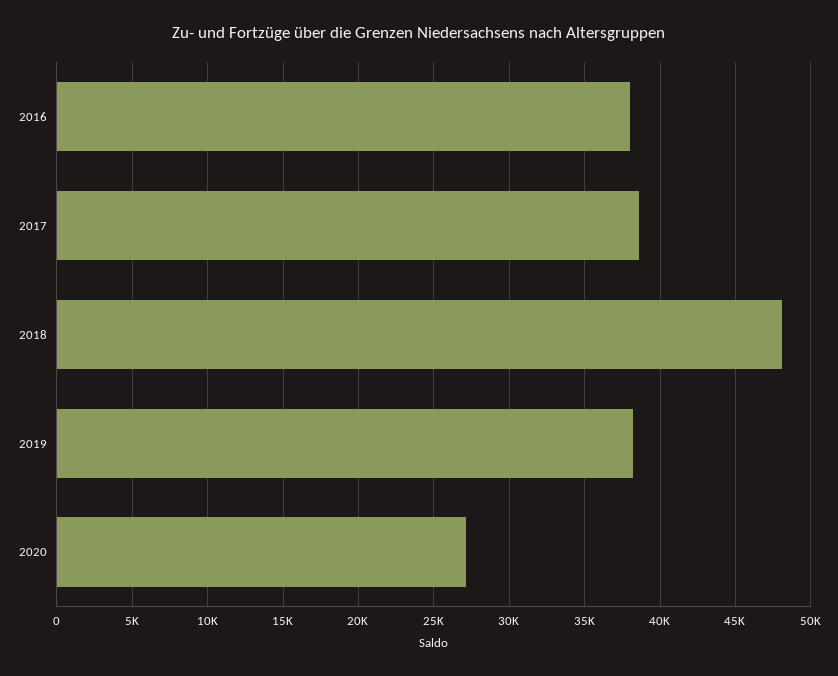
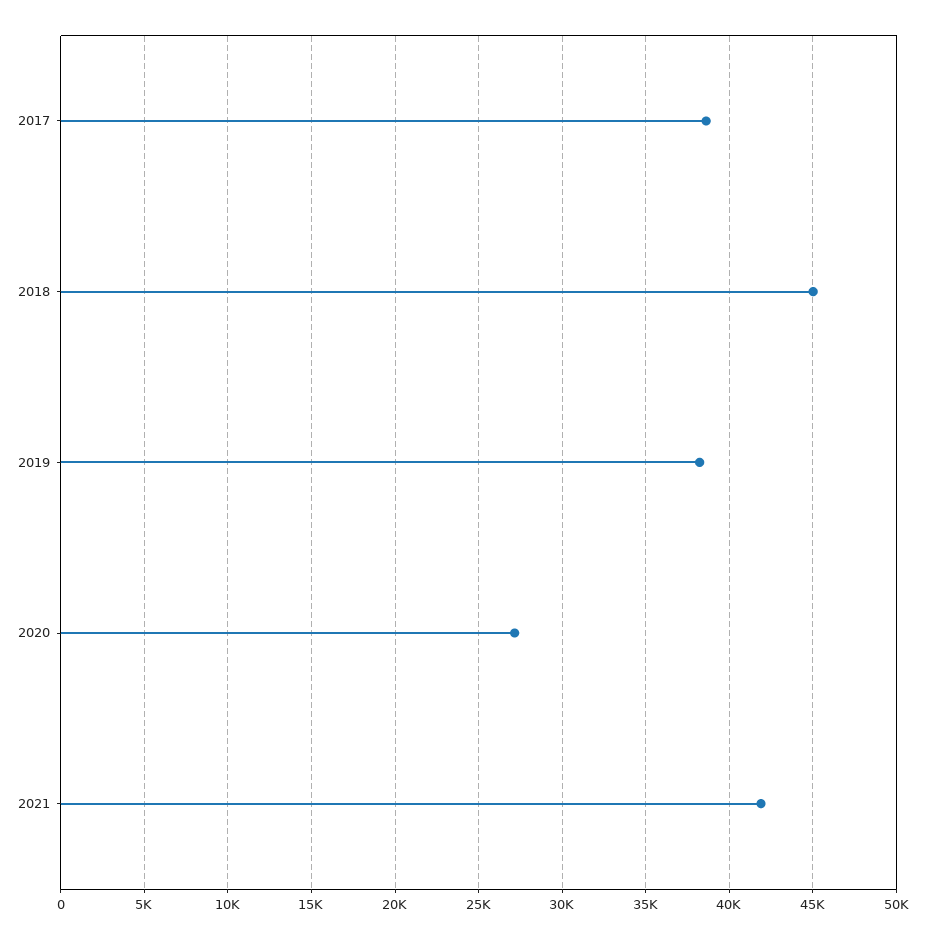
2016: 38000 -> none
2018: 48000 -> 45000
2021: none -> 42000

